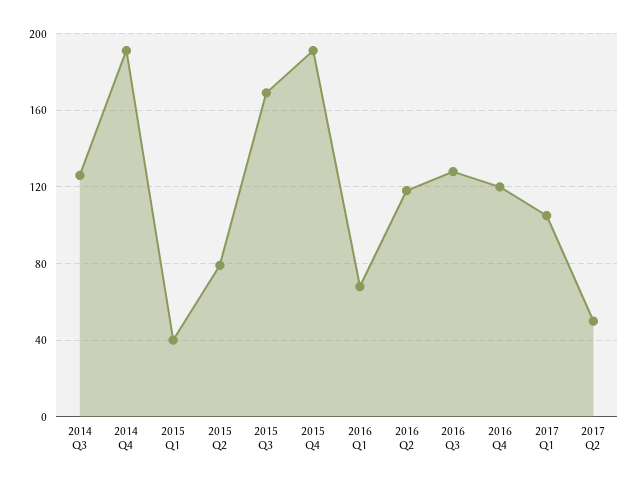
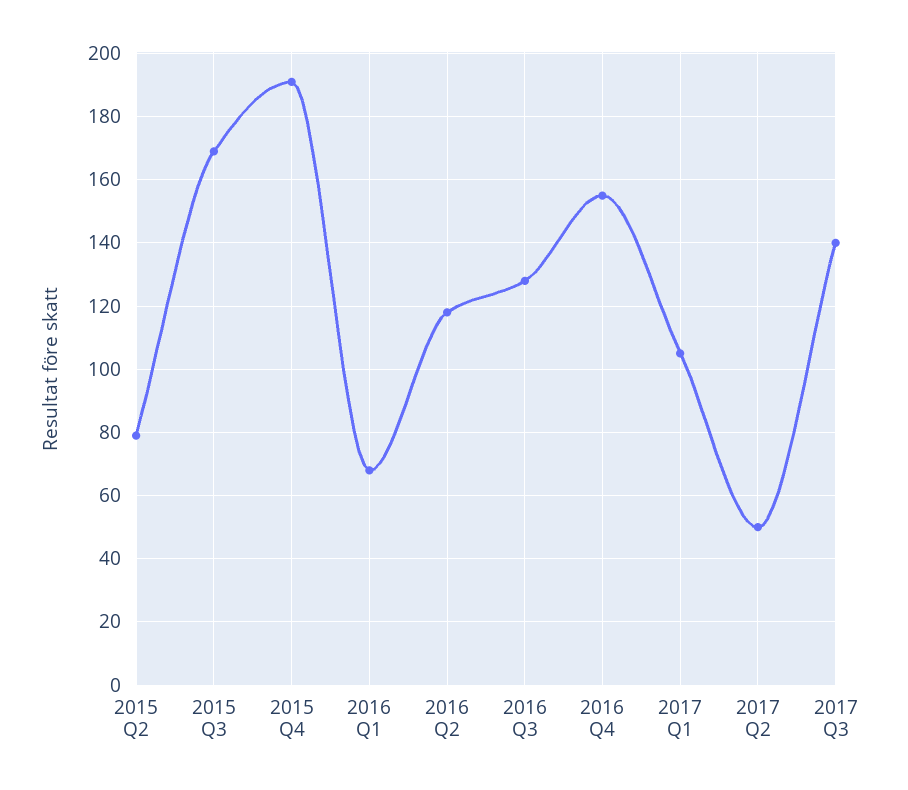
2014 Q3: 125 -> none
2014 Q4: 190 -> none
2015 Q1: 40 -> none
2016 Q4: 120 -> 155
2017 Q3: none -> 140

